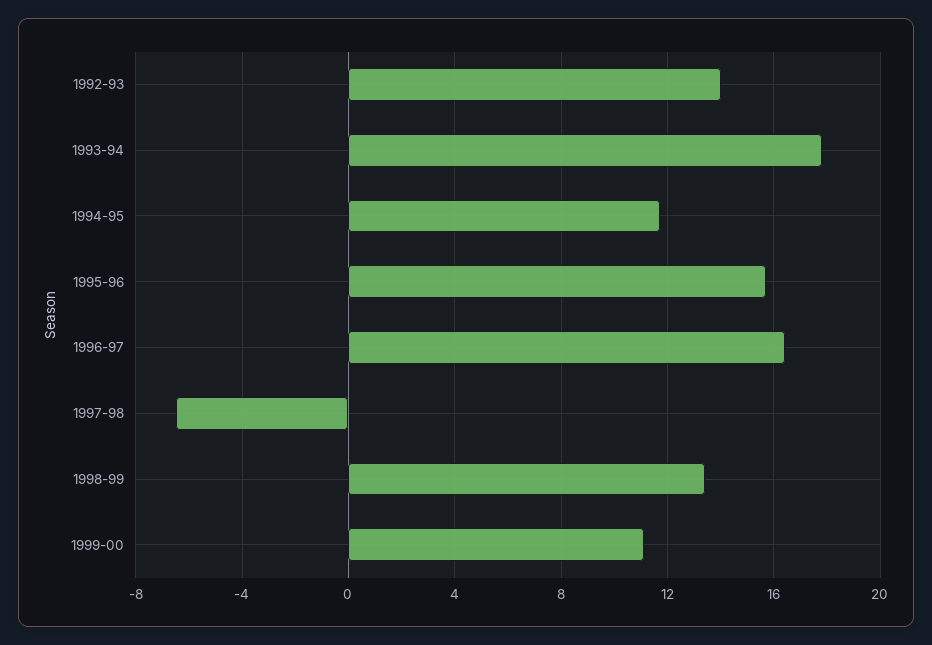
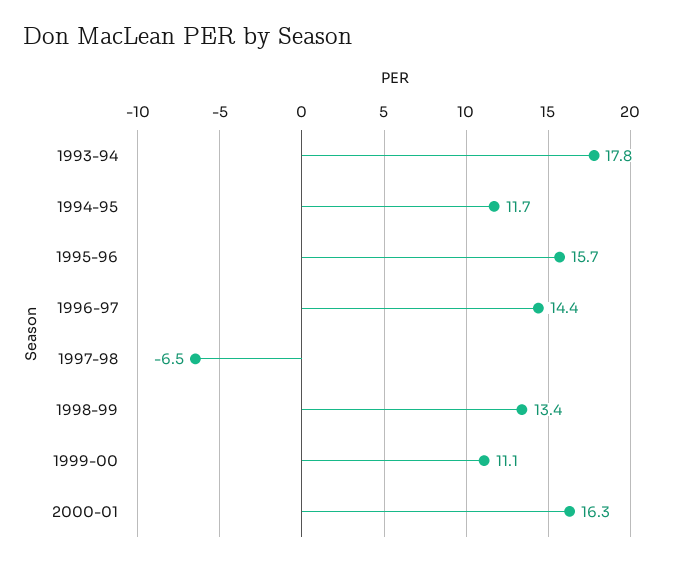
1992-93: 14 -> none
1996-97: 16.5 -> 14.4
2000-01: none -> 16.3

